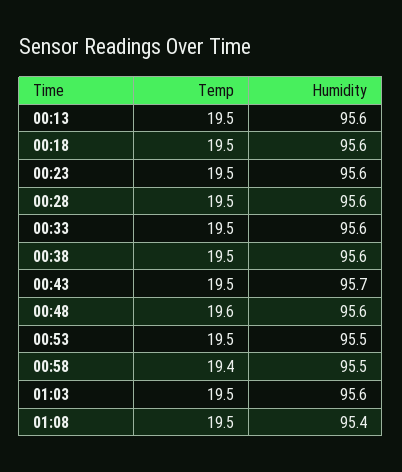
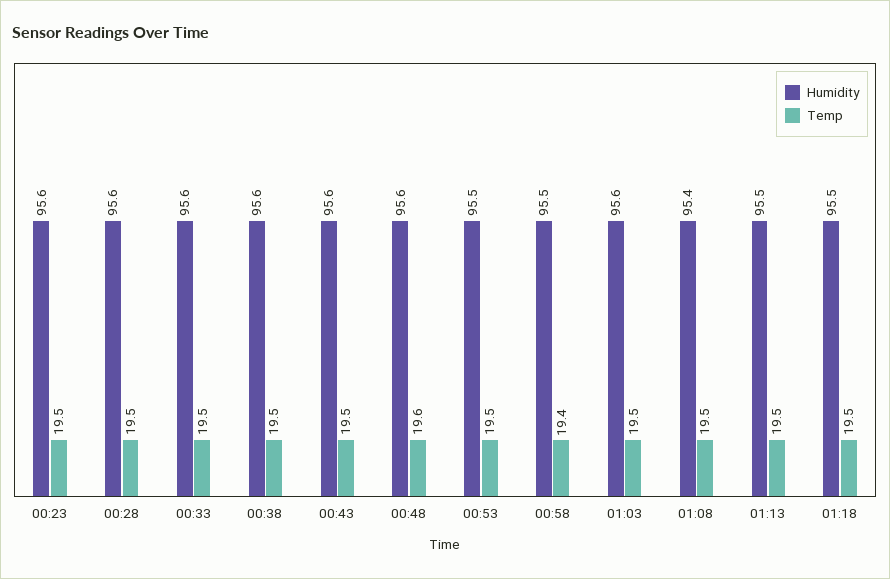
Temp, 00:13: 19.5 -> none
Humidity, 00:13: 95.6 -> none
Temp, 00:18: 19.5 -> none
Humidity, 00:18: 95.6 -> none
Humidity, 00:43: 95.7 -> 95.6
Humidity, 01:13: none -> 95.5
Temp, 01:13: none -> 19.5
Humidity, 01:18: none -> 95.5
Temp, 01:18: none -> 19.5

